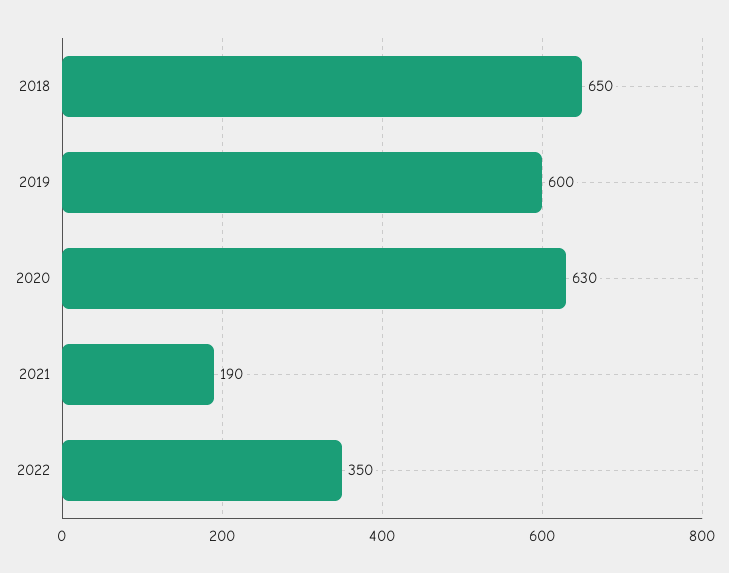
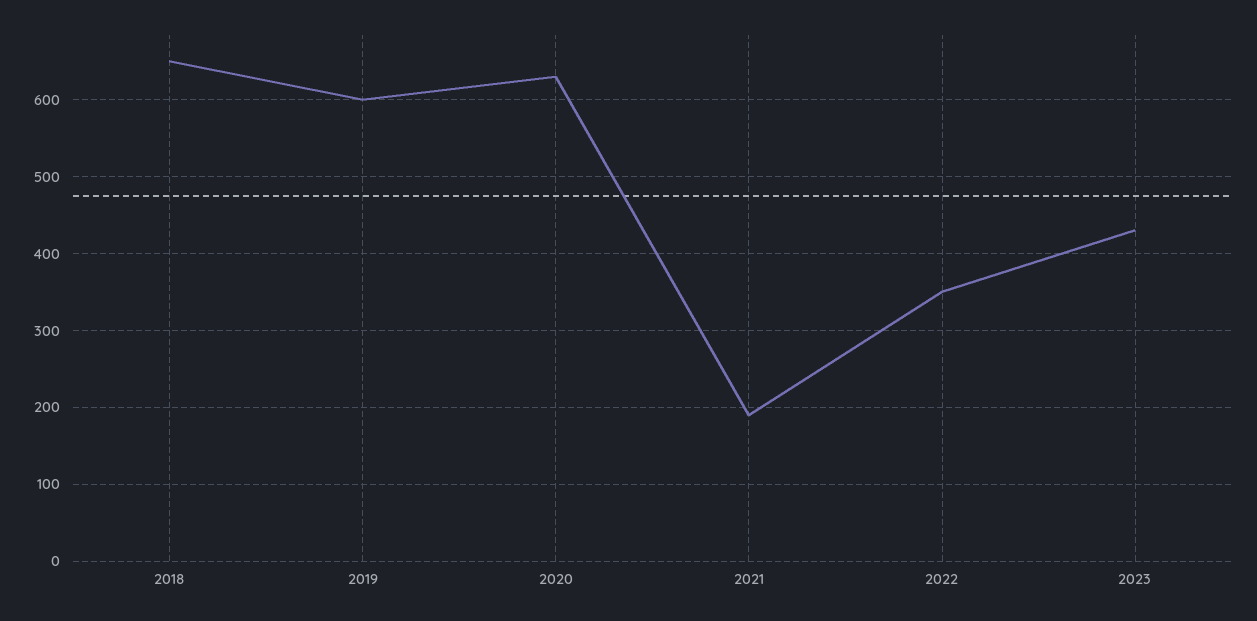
2023: none -> 430

